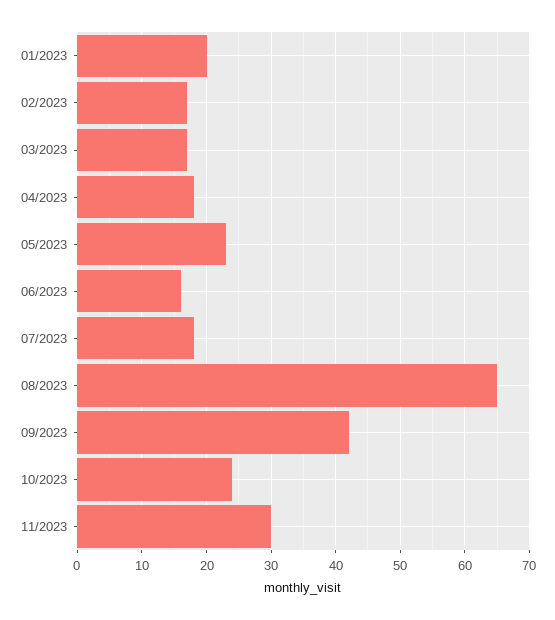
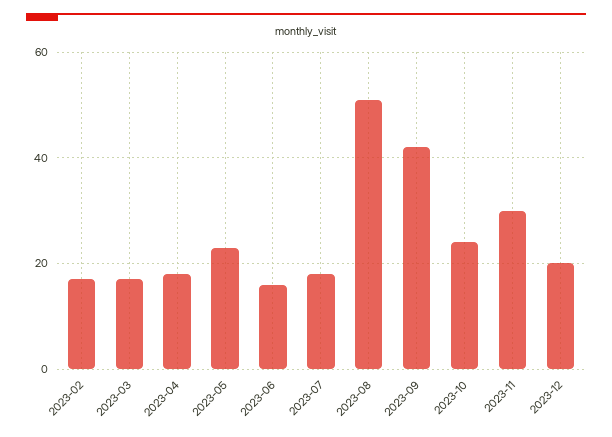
01/2023: 20 -> none
08/2023: 65 -> 50
2023-12: none -> 20

